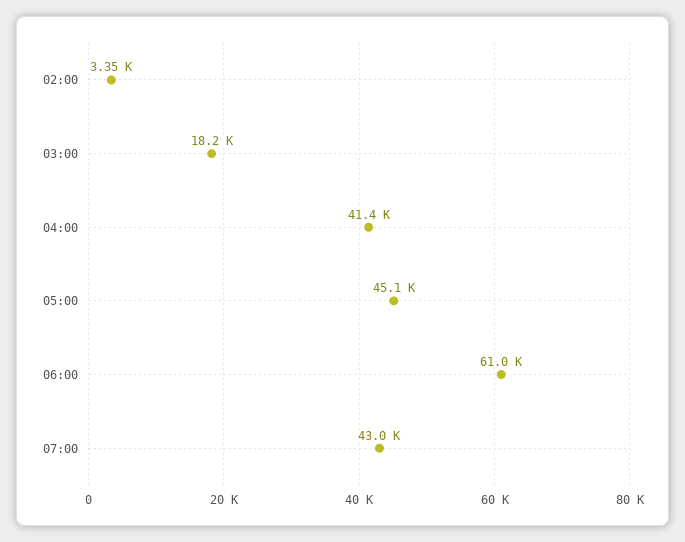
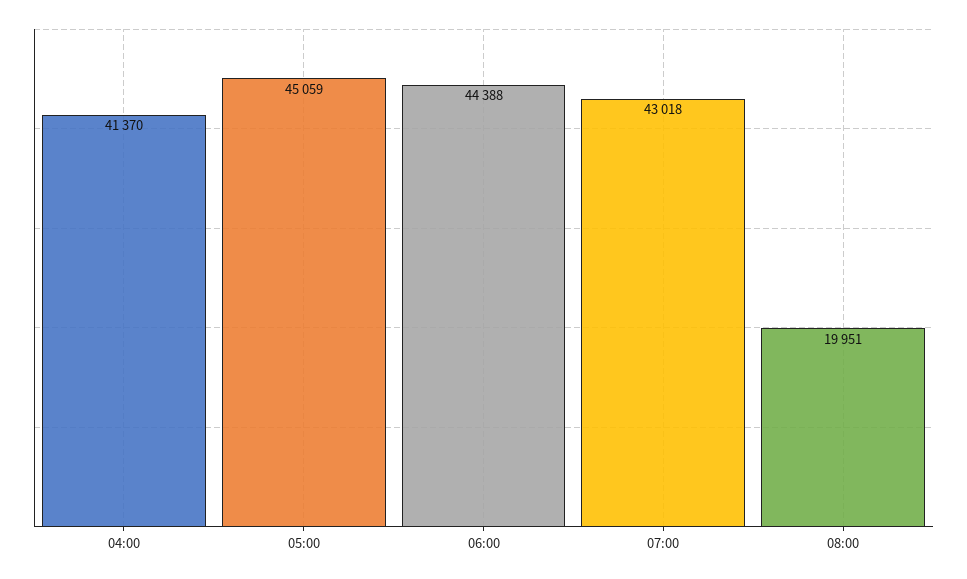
02:00: 3350 -> none
03:00: 18200 -> none
06:00: 61000 -> 44388
08:00: none -> 19951

